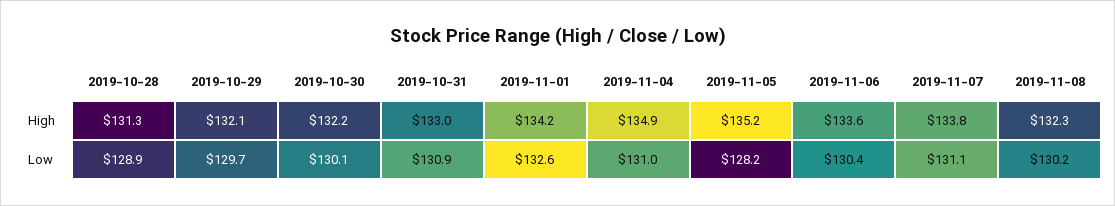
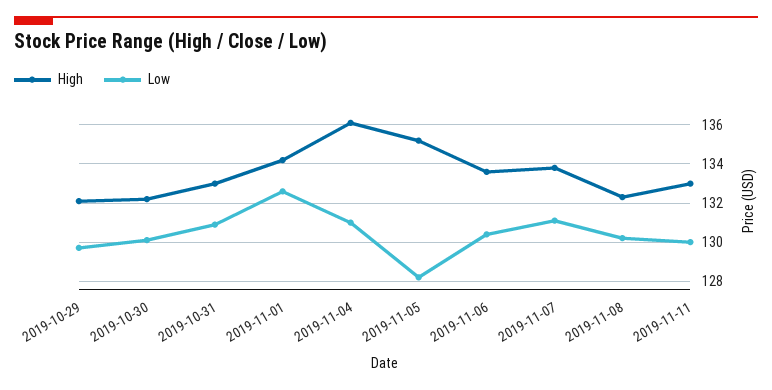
High, 2019-10-28: 131.3 -> none
High, 2019-11-04: 134.9 -> 136
Low, 2019-10-28: 128.9 -> none
High, 2019-11-11: none -> 133
Low, 2019-11-11: none -> 130

